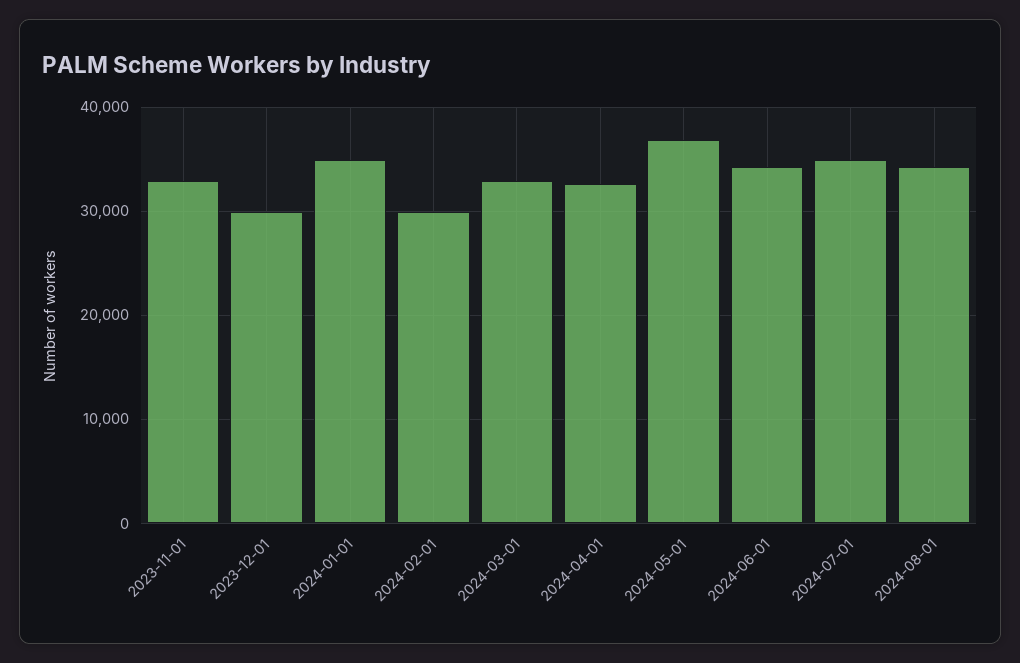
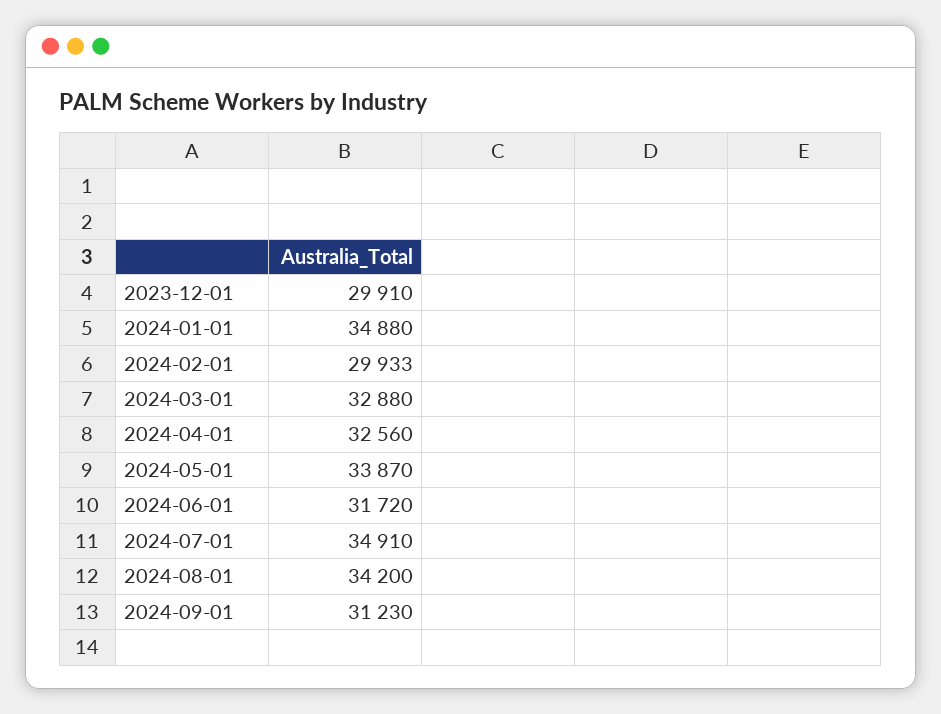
2023-11-01: 33000 -> none
2024-05-01: 37000 -> 33870
2024-06-01: 34000 -> 31720
2024-09-01: none -> 31230

